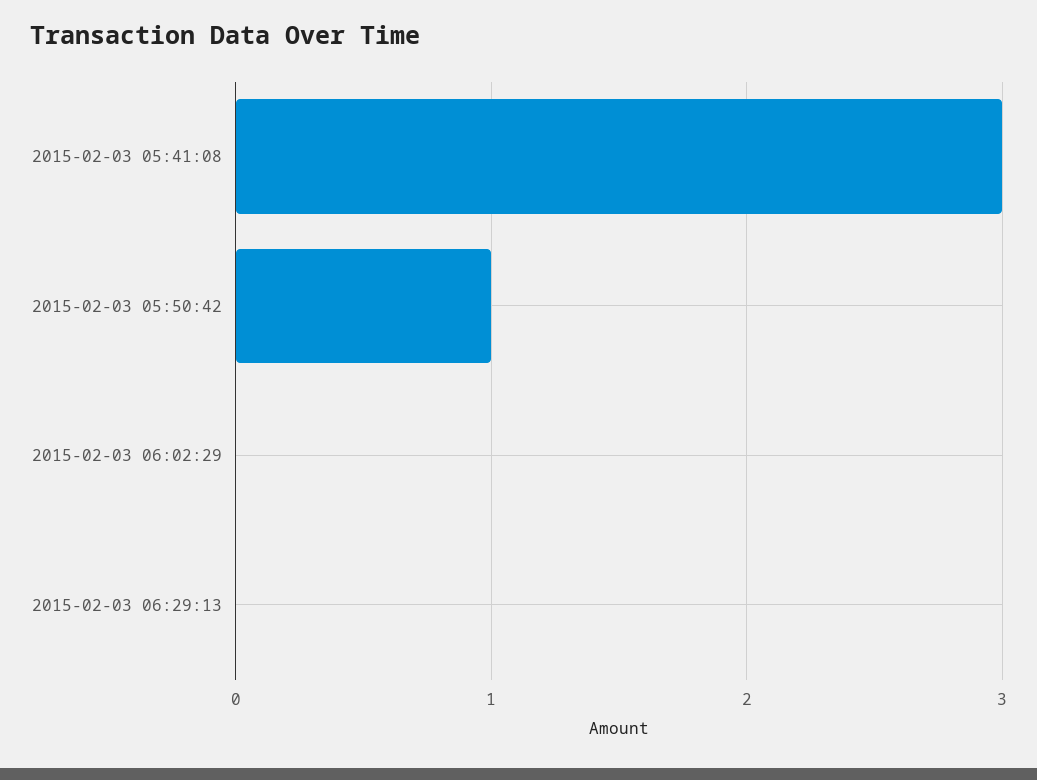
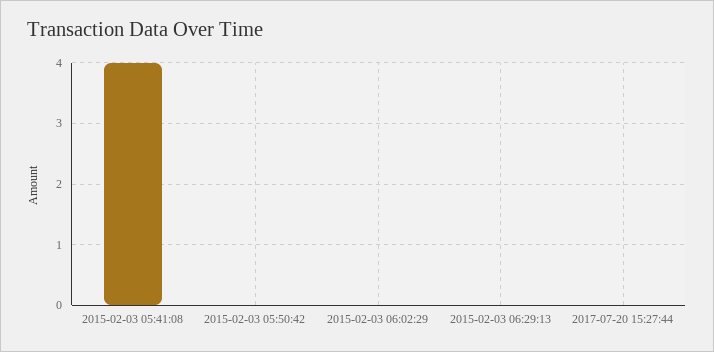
2015-02-03 05:41:08: 3 -> 4
2015-02-03 05:50:42: 1 -> 0
2017-07-20 15:27:44: none -> 0

